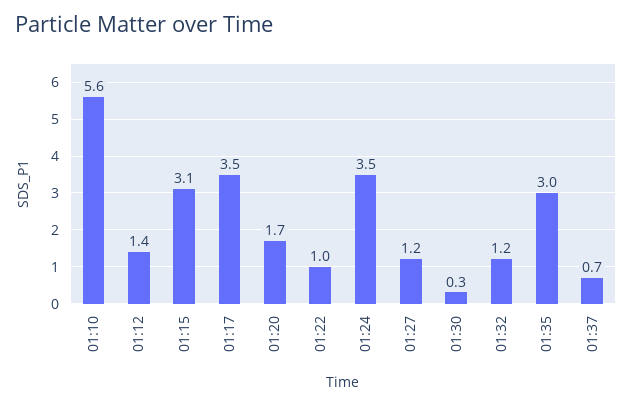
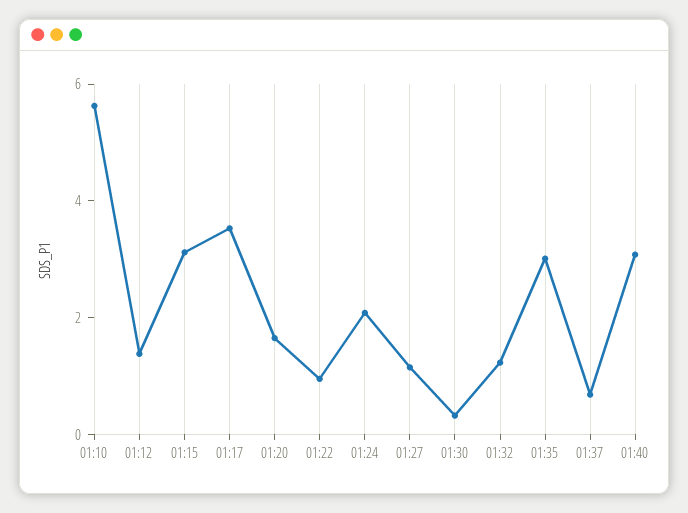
01:24: 3.5 -> 2
01:40: none -> 3

